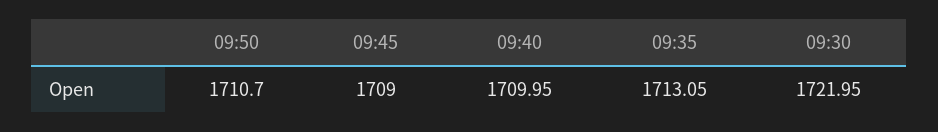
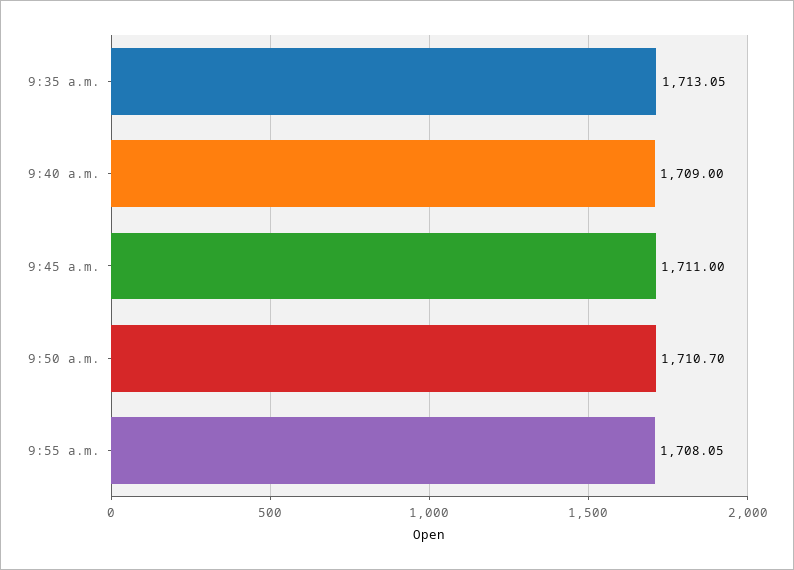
09:45: 1709 -> 1711
09:40: 1709.95 -> 1709
09:30: 1721.95 -> none
9:55 a.m.: none -> 1708.05

